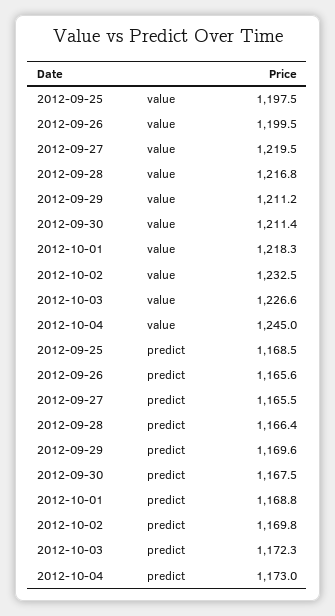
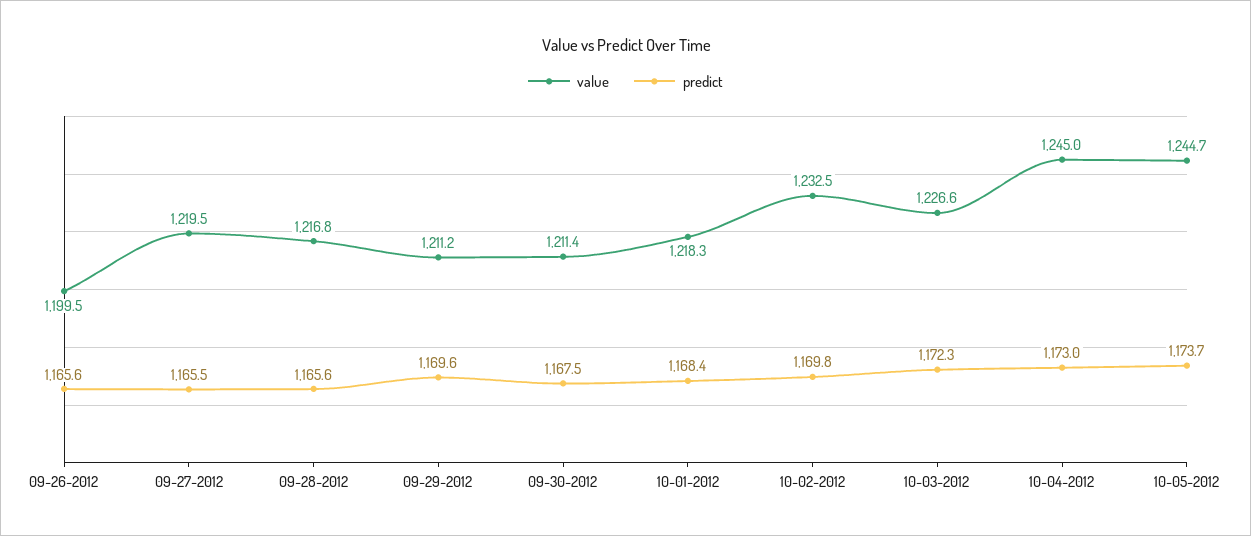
value, 2012-09-25: 1197.5 -> none
predict, 2012-09-25: 1168.5 -> none
predict, 2012-09-28: 1166.4 -> 1165.6
predict, 2012-10-01: 1168.8 -> 1168.4
value, 10-05-2012: none -> 1244.7
predict, 10-05-2012: none -> 1173.7

